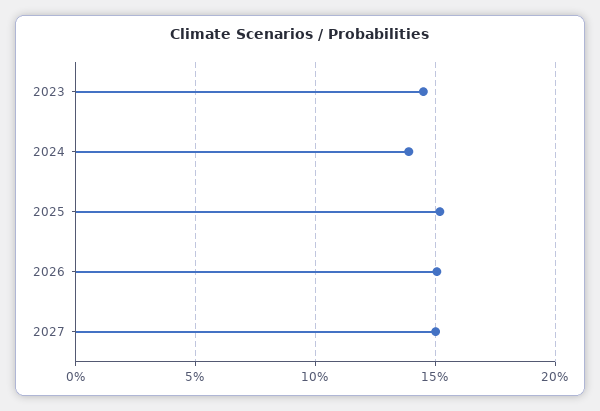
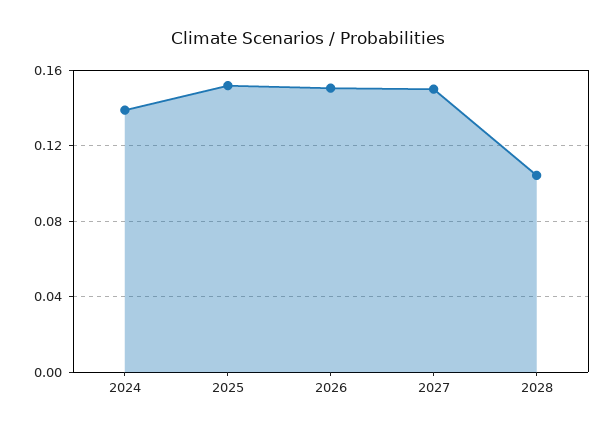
2023: 0.145 -> none
2028: none -> 0.105

